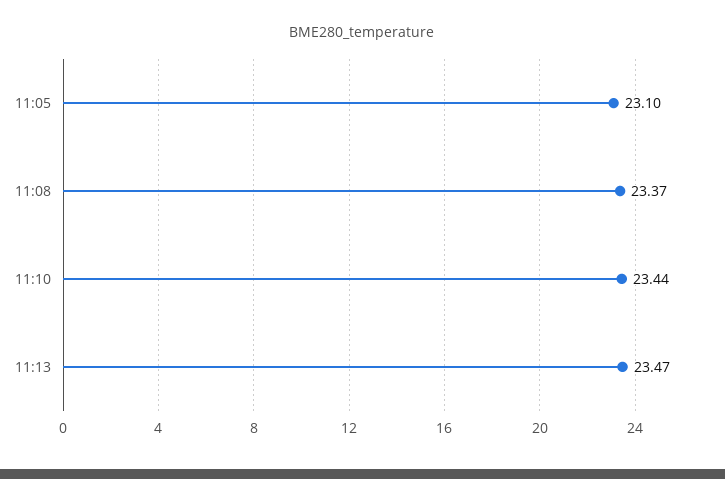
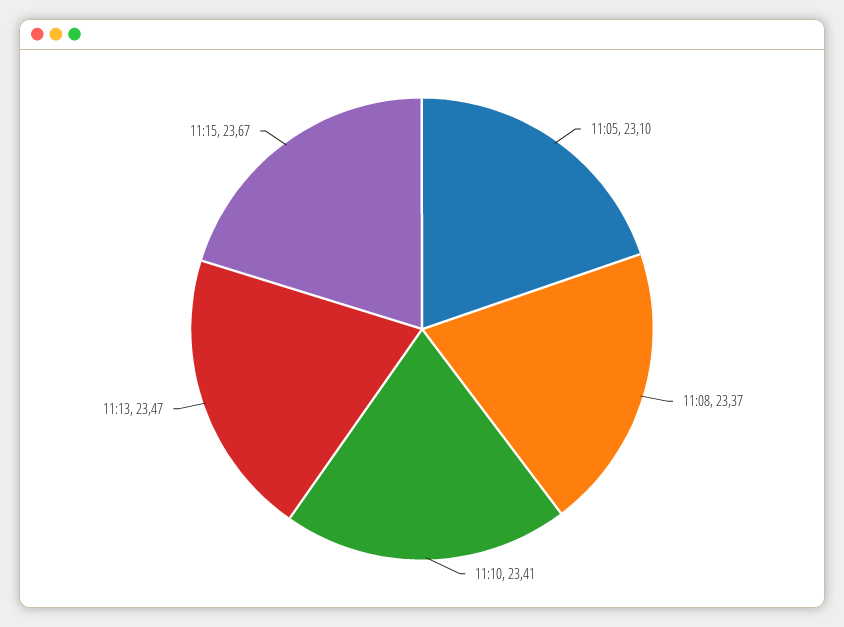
11:10: 23.44 -> 23.41
11:15: none -> 23.67

